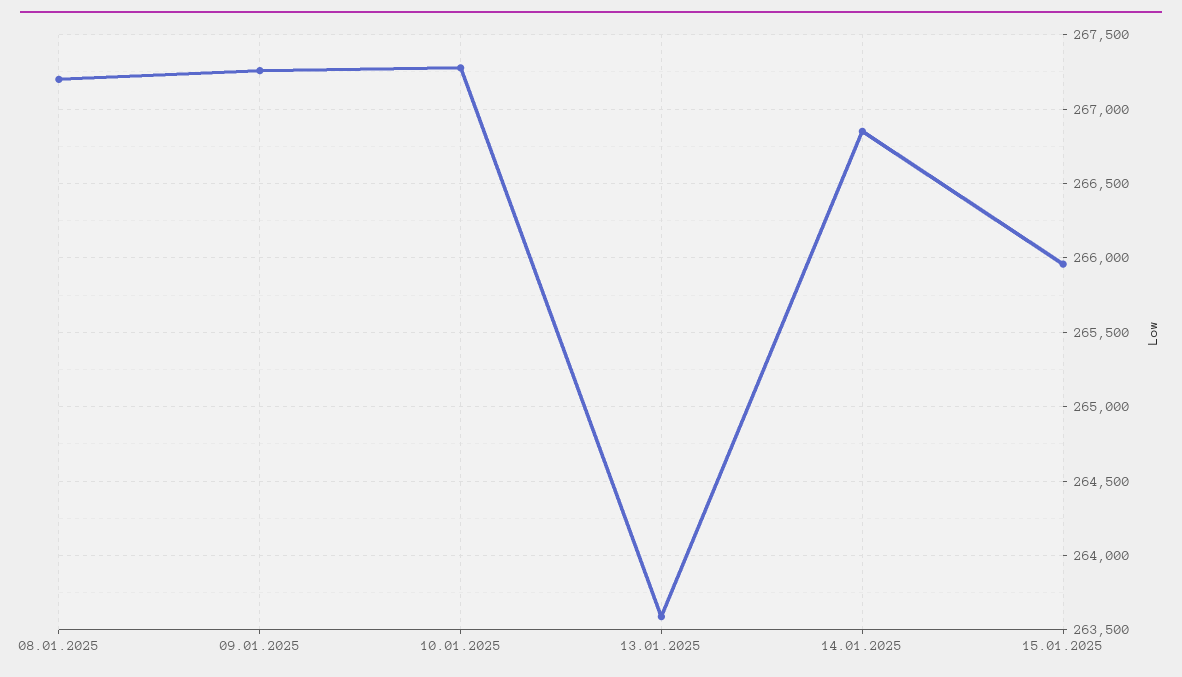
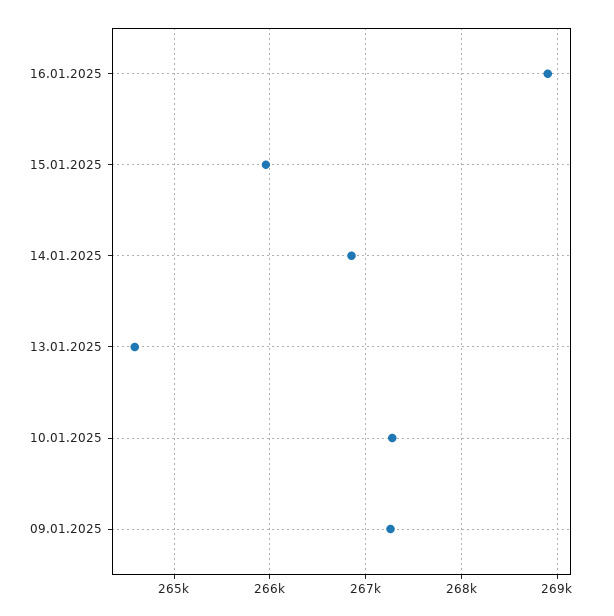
08.01.2025: 267200 -> none
13.01.2025: 263600 -> 264600
16.01.2025: none -> 268900

